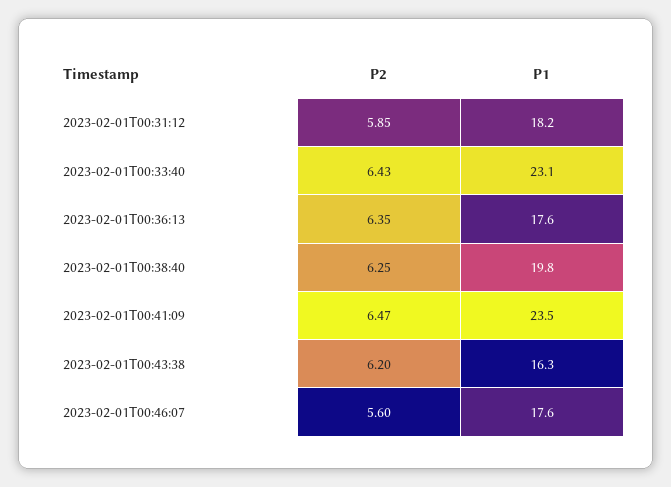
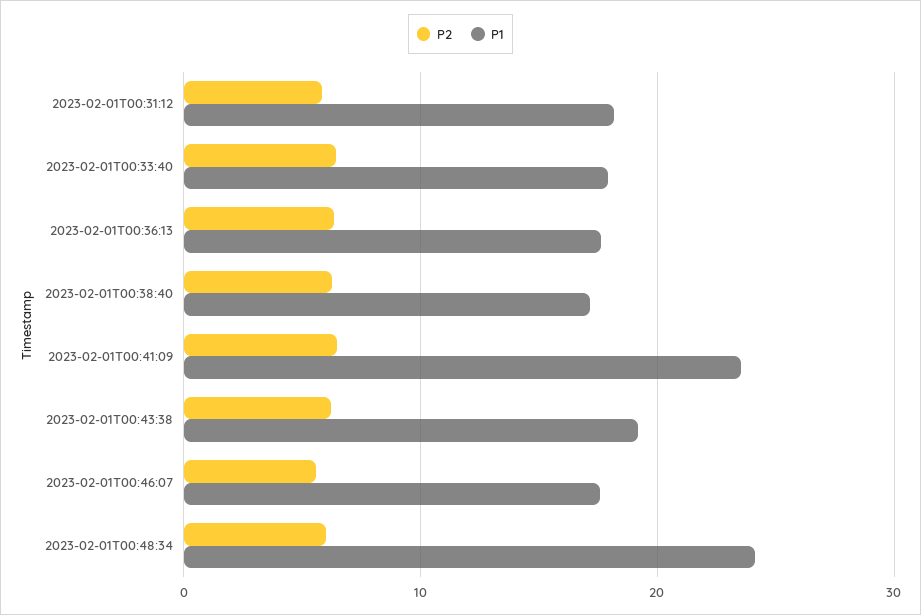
P1, 2023-02-01T00:33:40: 23.1 -> 18
P1, 2023-02-01T00:38:40: 19.8 -> 17
P1, 2023-02-01T00:43:38: 16.3 -> 19
P2, 2023-02-01T00:48:34: none -> 6
P1, 2023-02-01T00:48:34: none -> 24

